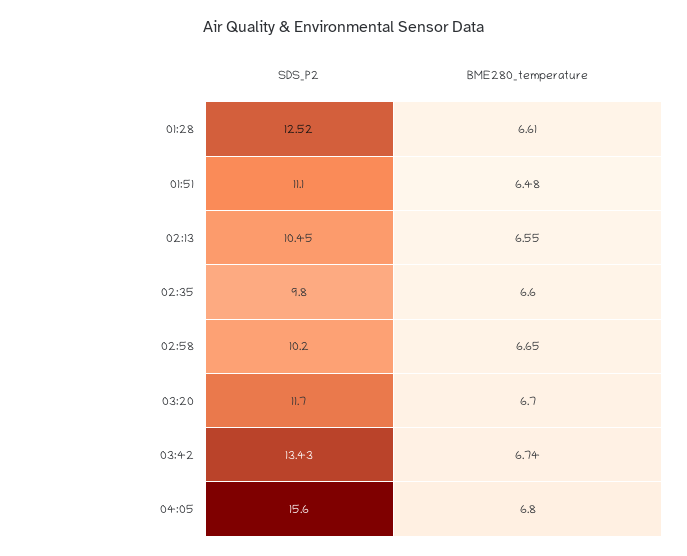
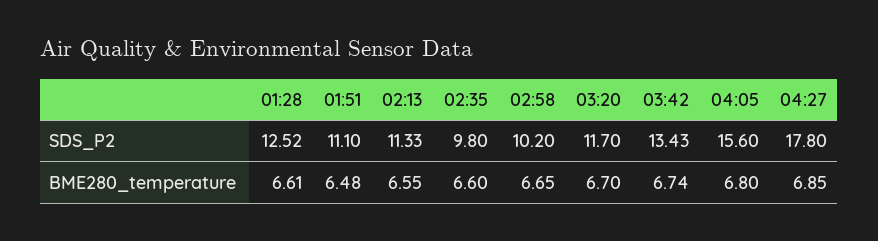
SDS_P2, 02:13: 10.45 -> 11.33
SDS_P2, 04:27: none -> 17.8
BME280_temperature, 04:27: none -> 6.85

